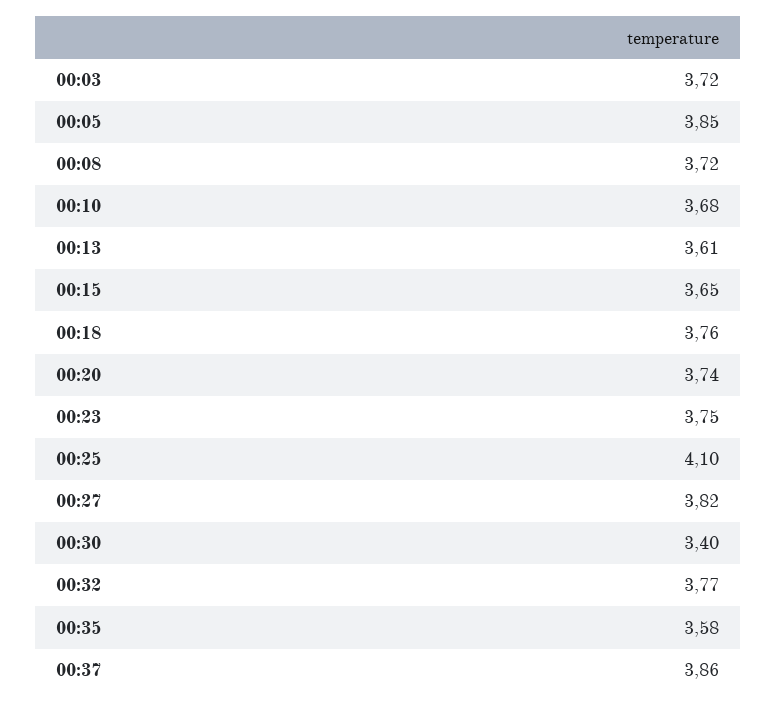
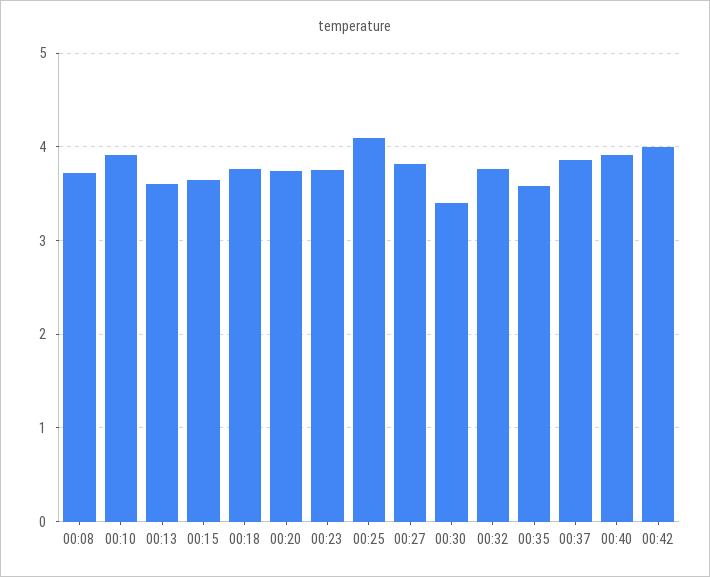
00:03: 3.72 -> none
00:05: 3.85 -> none
00:10: 3.68 -> 3.9
00:40: none -> 3.9
00:42: none -> 4

